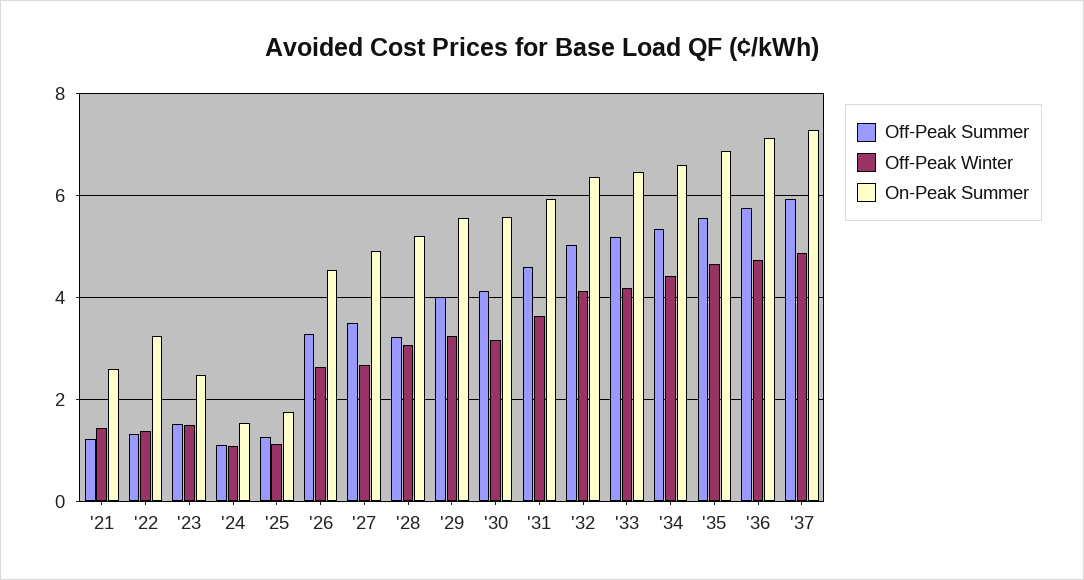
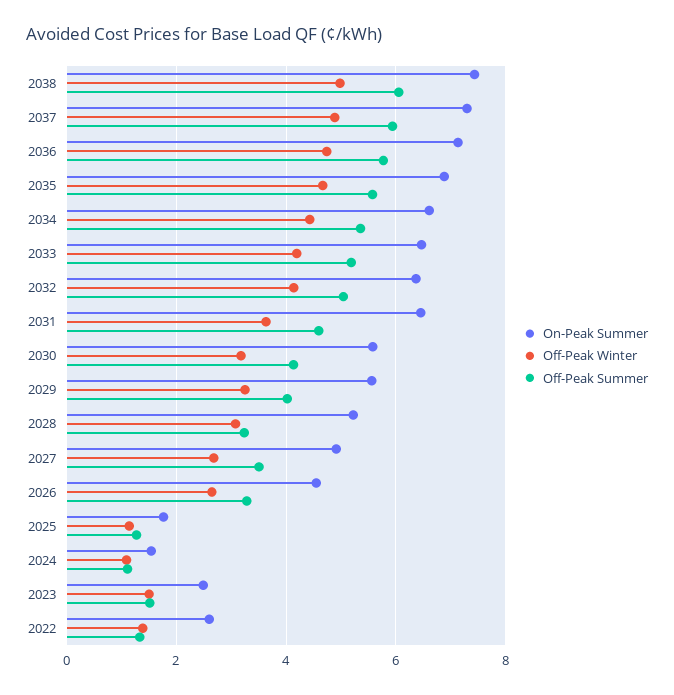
Off-Peak Summer, '21: 1.2 -> none
Off-Peak Winter, '21: 1.4 -> none
On-Peak Summer, '21: 2.6 -> none
On-Peak Summer, '22: 3.2 -> 2.6
On-Peak Summer, '31: 6 -> 6.4
On-Peak Summer, 2038: none -> 7.4
Off-Peak Winter, 2038: none -> 5
Off-Peak Summer, 2038: none -> 6

